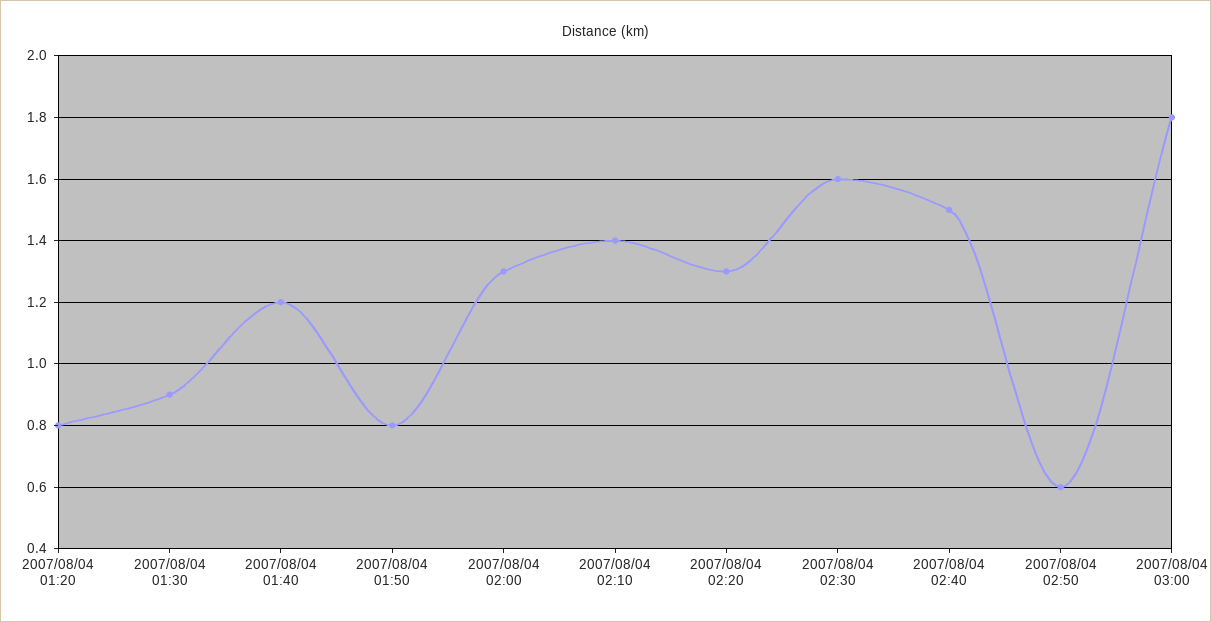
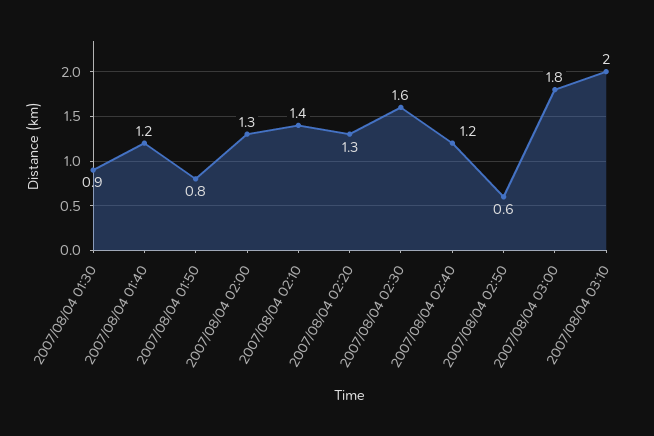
2007/08/04 01:20: 0.8 -> none
2007/08/04 02:40: 1.5 -> 1.2
2007/08/04 03:10: none -> 2

